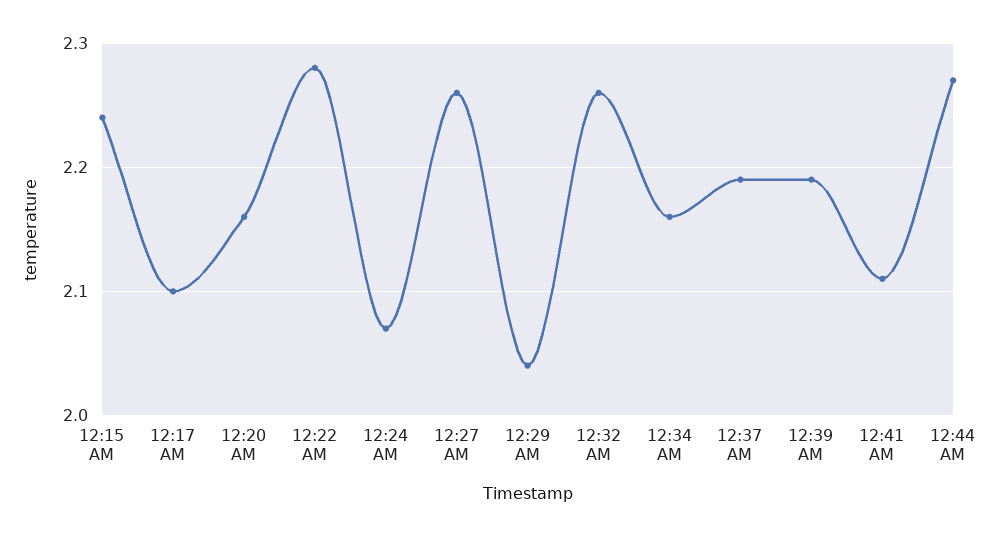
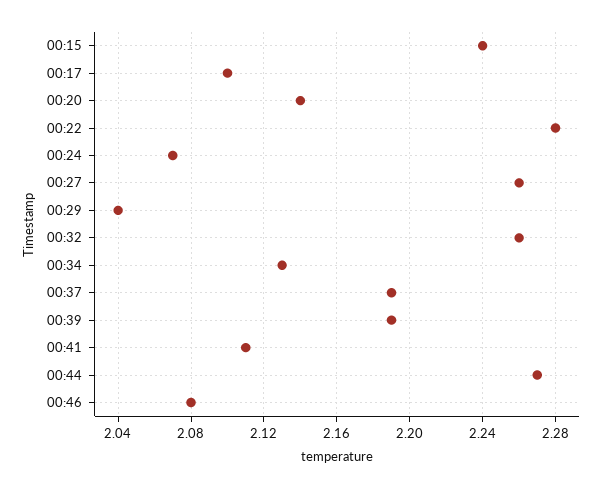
12:20 AM: 2.16 -> 2.14
12:34 AM: 2.16 -> 2.13
00:46: none -> 2.08

